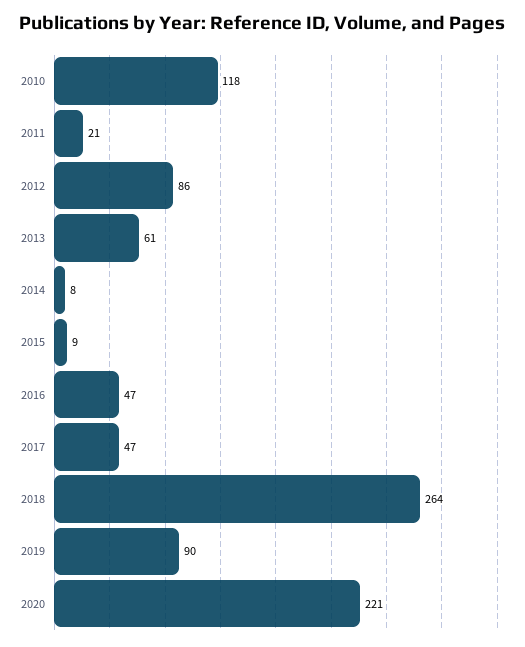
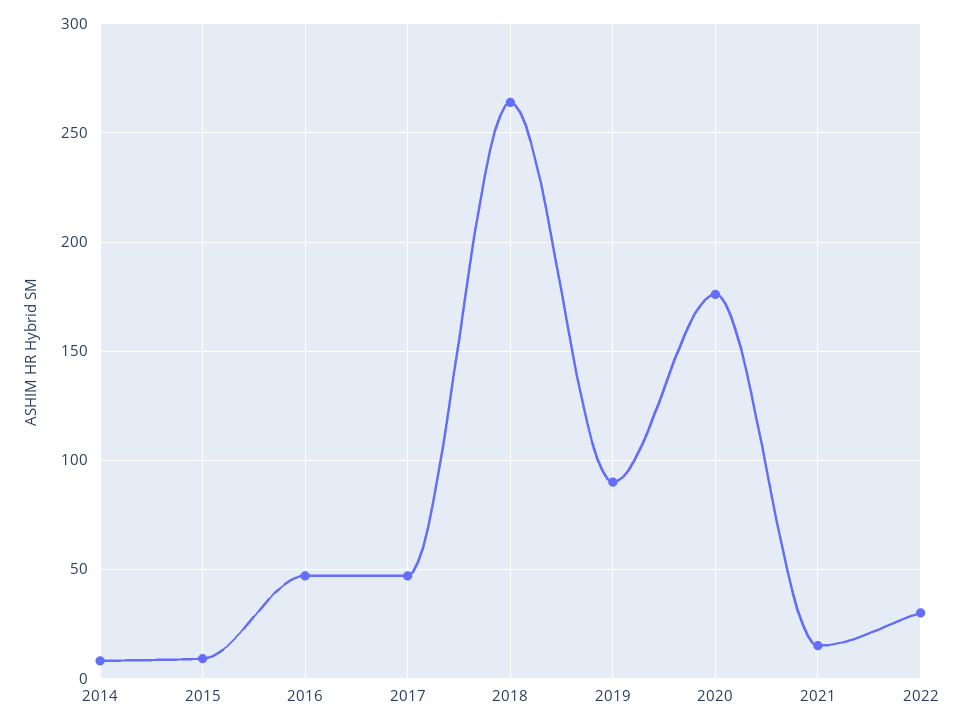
2010: 118 -> none
2011: 21 -> none
2012: 86 -> none
2013: 61 -> none
2020: 221 -> 175
2021: none -> 15
2022: none -> 30

